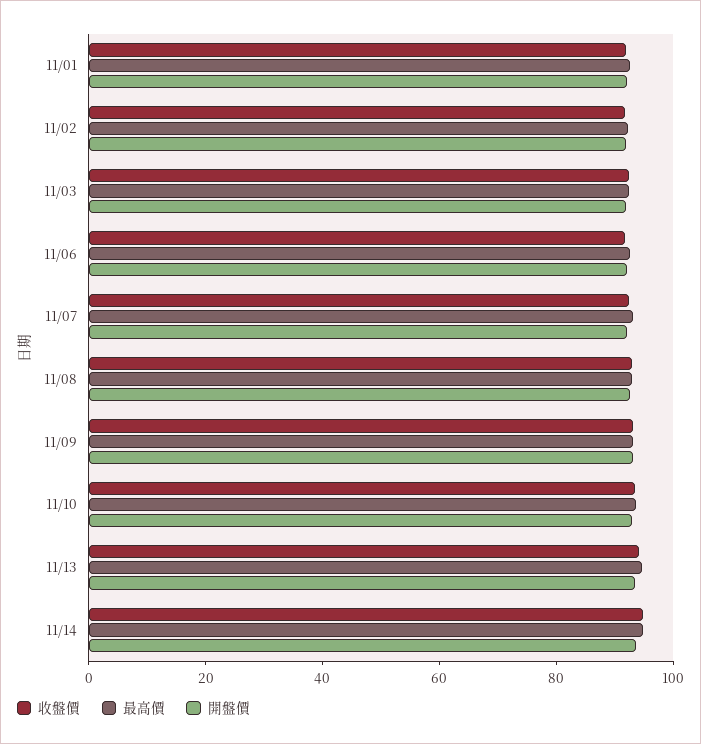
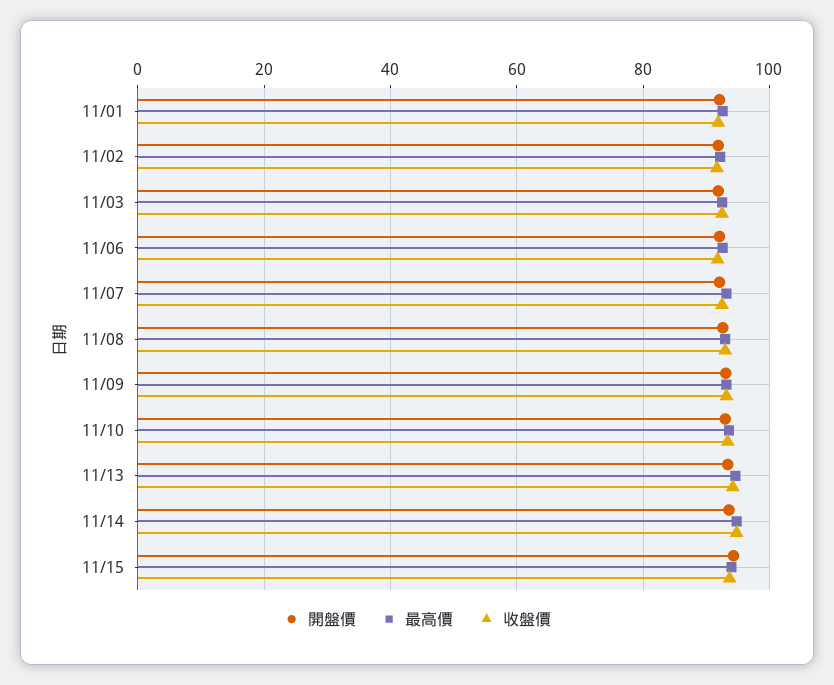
開盤價, 11/15: none -> 94
最高價, 11/15: none -> 94
收盤價, 11/15: none -> 94

